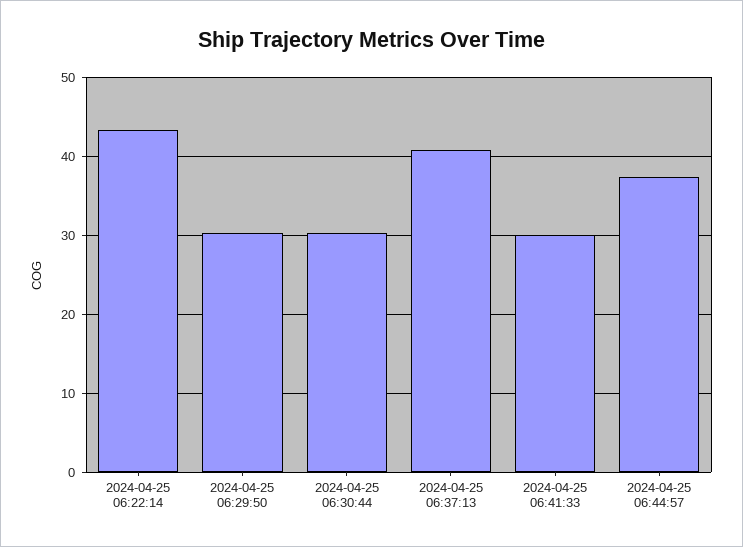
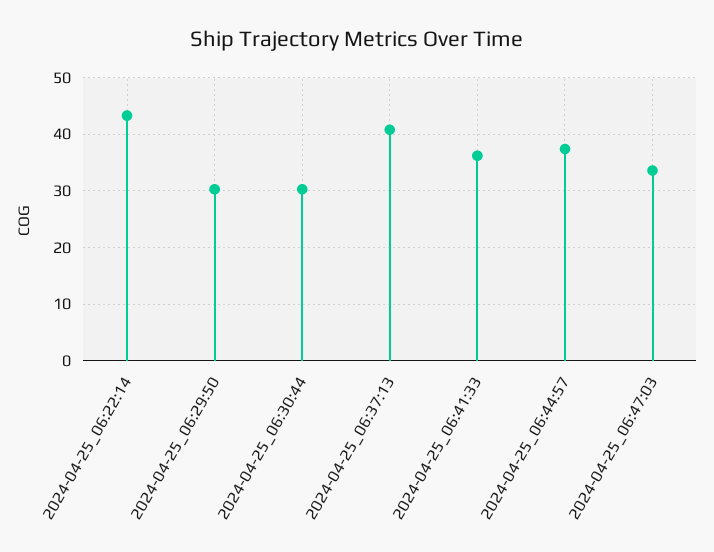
2024-04-25 06:41:33: 30 -> 36
2024-04-25_06:47:03: none -> 34

